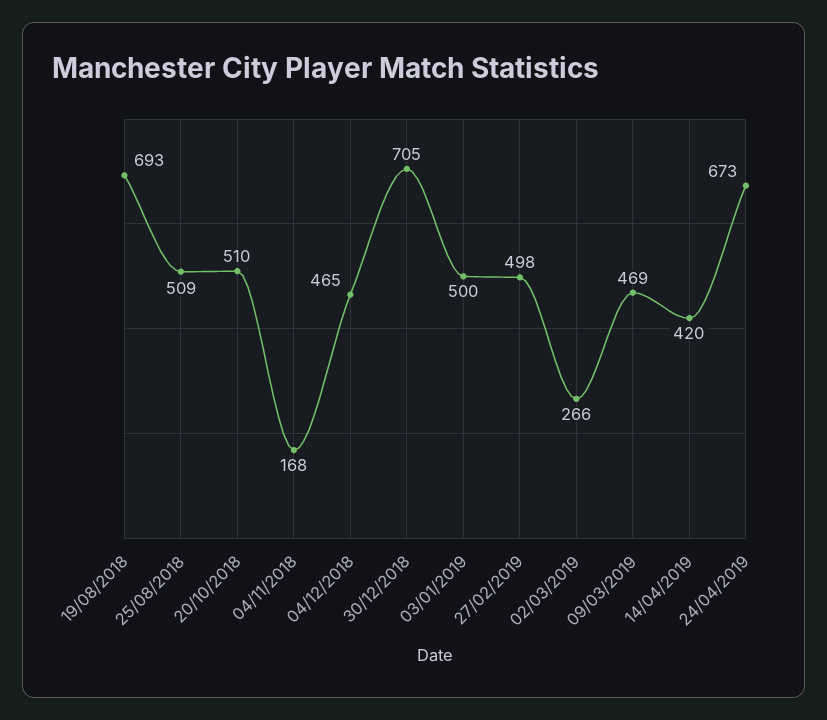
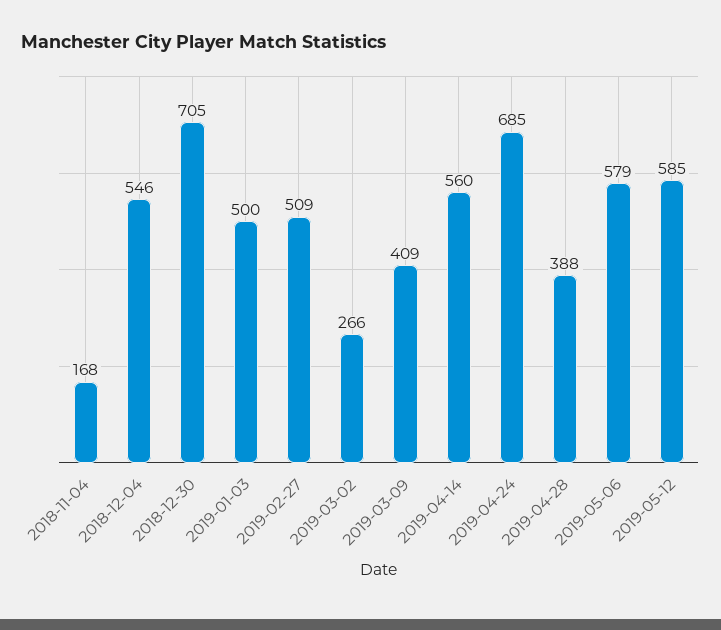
19/08/2018: 693 -> none
25/08/2018: 509 -> none
20/10/2018: 510 -> none
04/12/2018: 465 -> 546
27/02/2019: 498 -> 509
09/03/2019: 469 -> 409
14/04/2019: 420 -> 560
24/04/2019: 673 -> 685
2019-04-28: none -> 388
2019-05-06: none -> 579
2019-05-12: none -> 585

